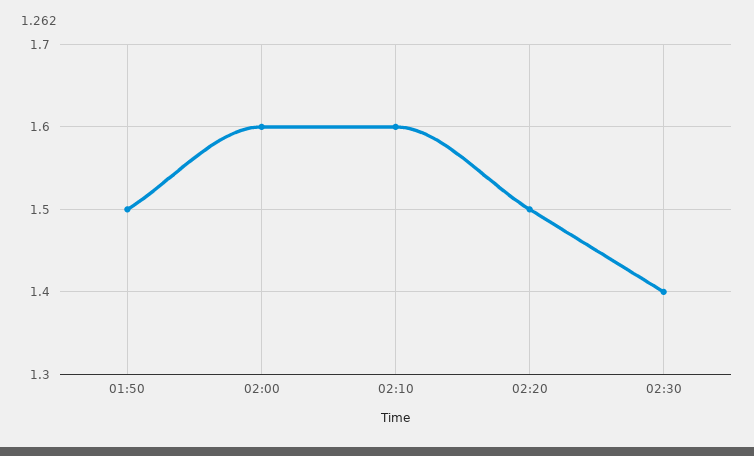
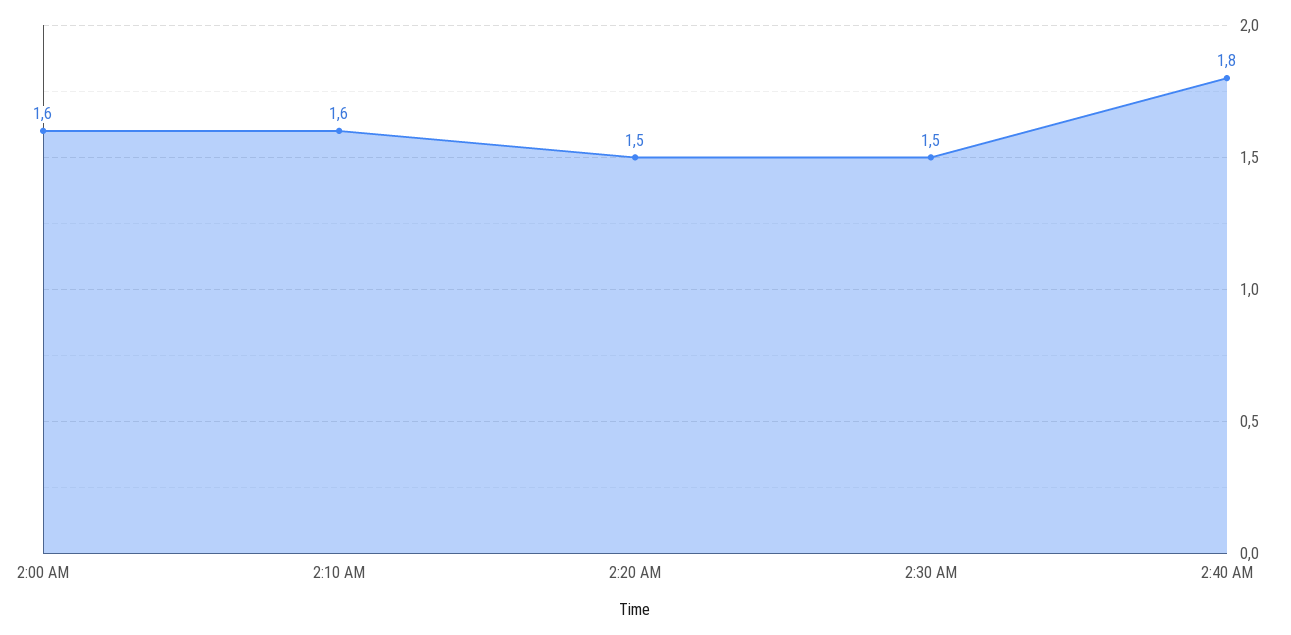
01:50: 1.5 -> none
02:30: 1.4 -> 1.5
2:40 AM: none -> 1.8

